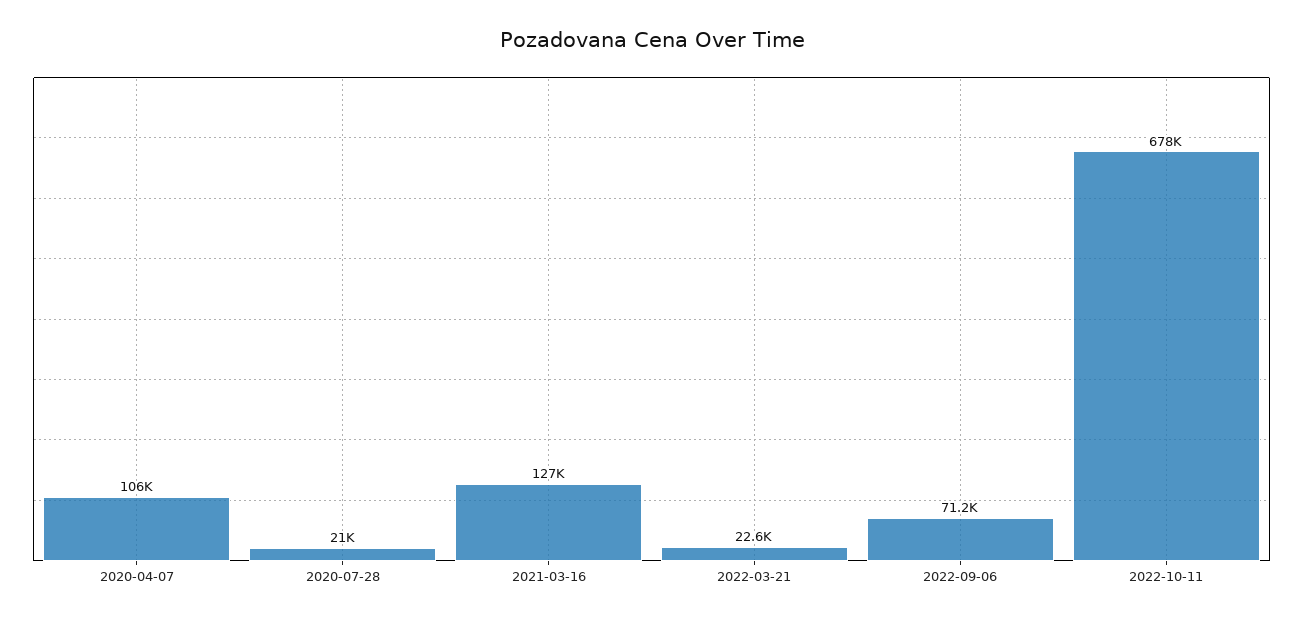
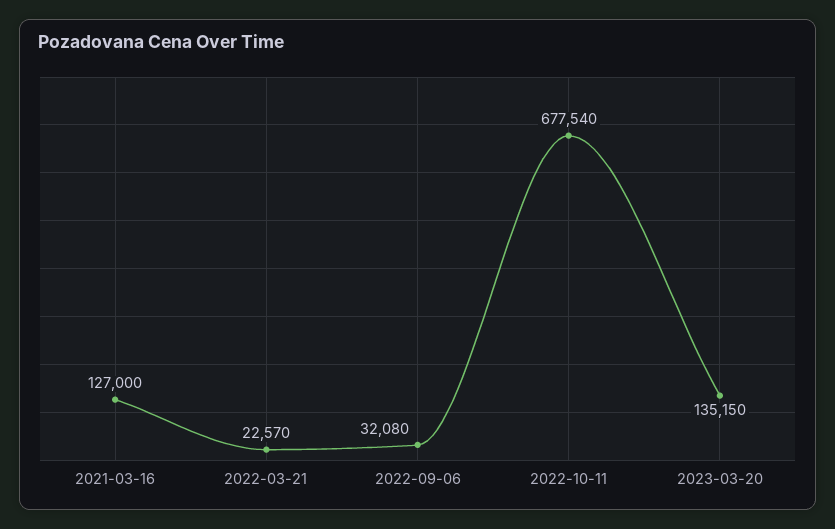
2020-04-07: 106000 -> none
2020-07-28: 21000 -> none
2022-09-06: 71200 -> 32080
2023-03-20: none -> 135150

